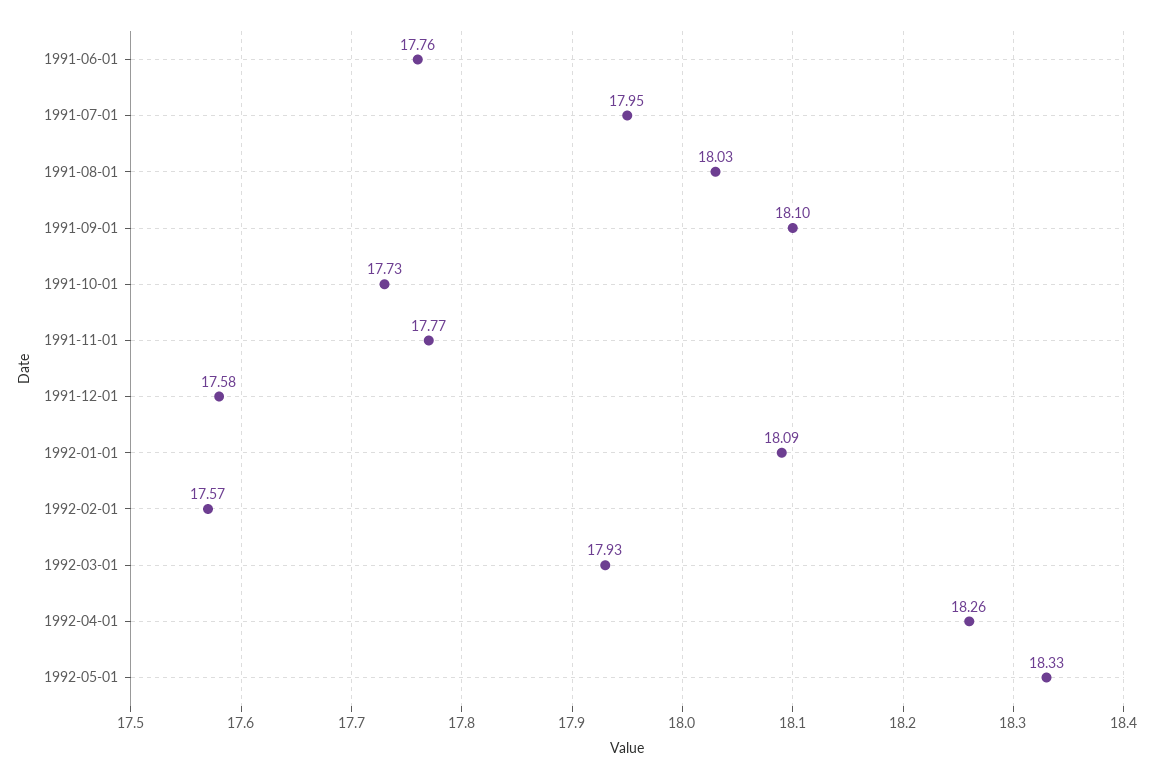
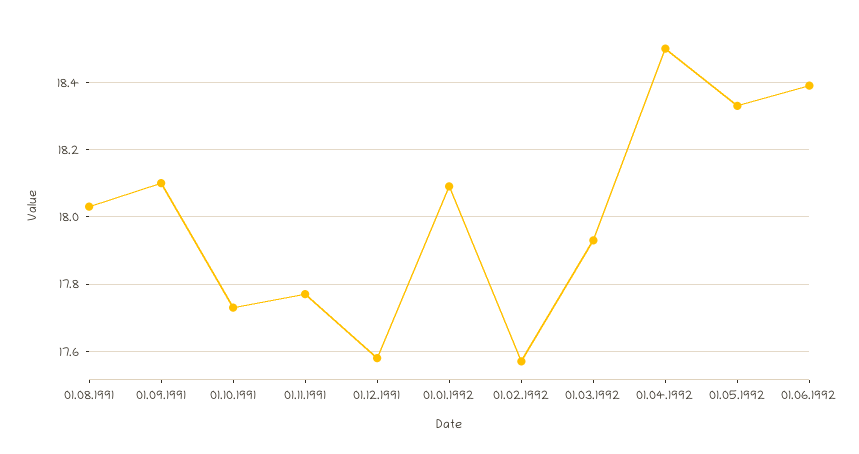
1991-06-01: 17.76 -> none
1991-07-01: 17.95 -> none
1992-04-01: 18.26 -> 18.5
01.06.1992: none -> 18.4

